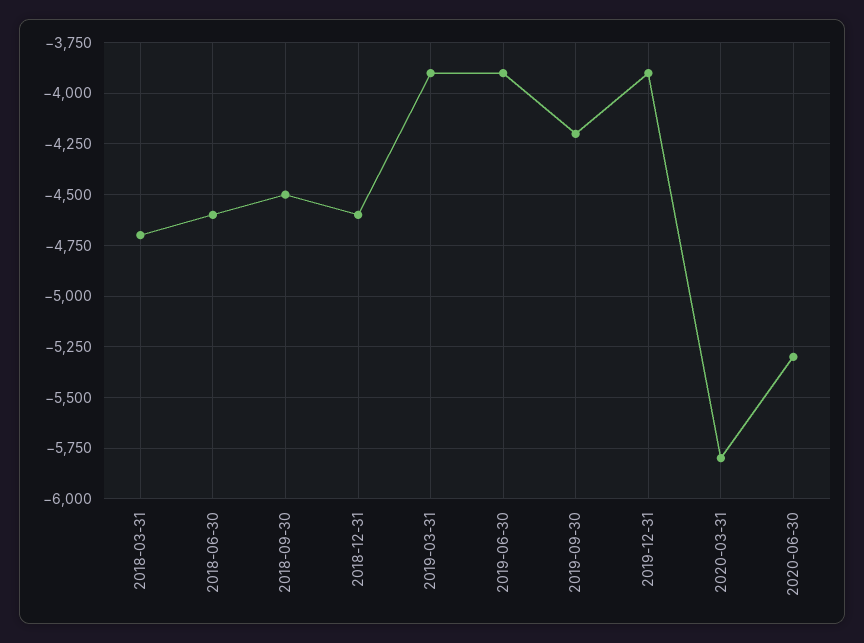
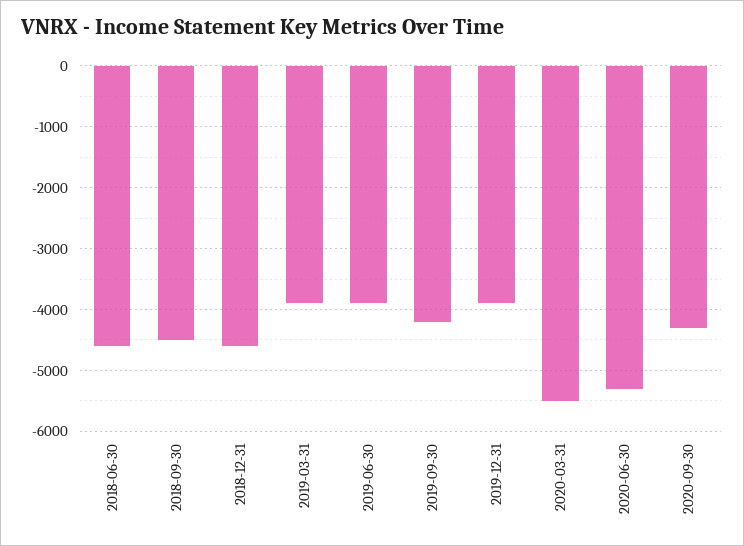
2018-03-31: -4700 -> none
2020-03-31: -5800 -> -5500
2020-09-30: none -> -4300

